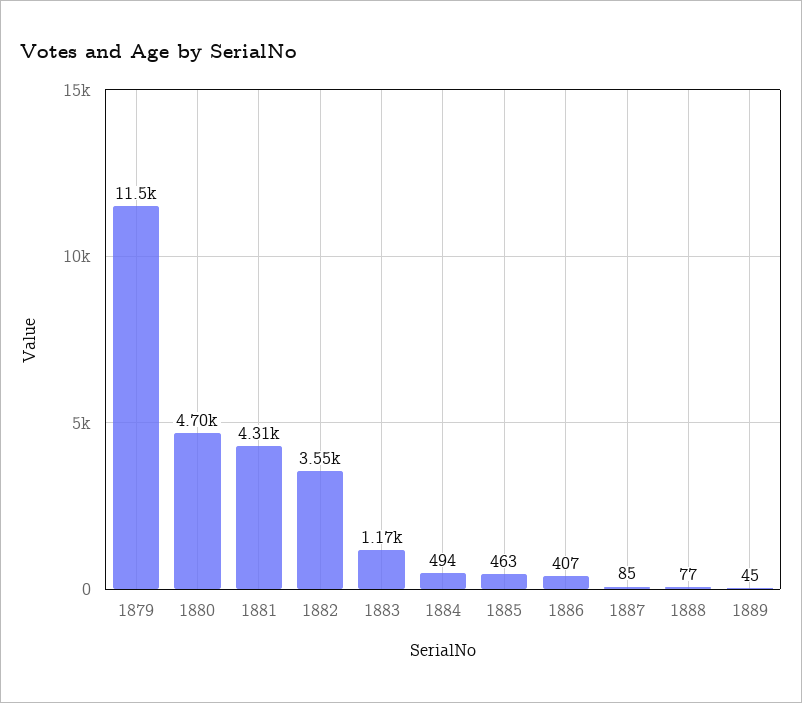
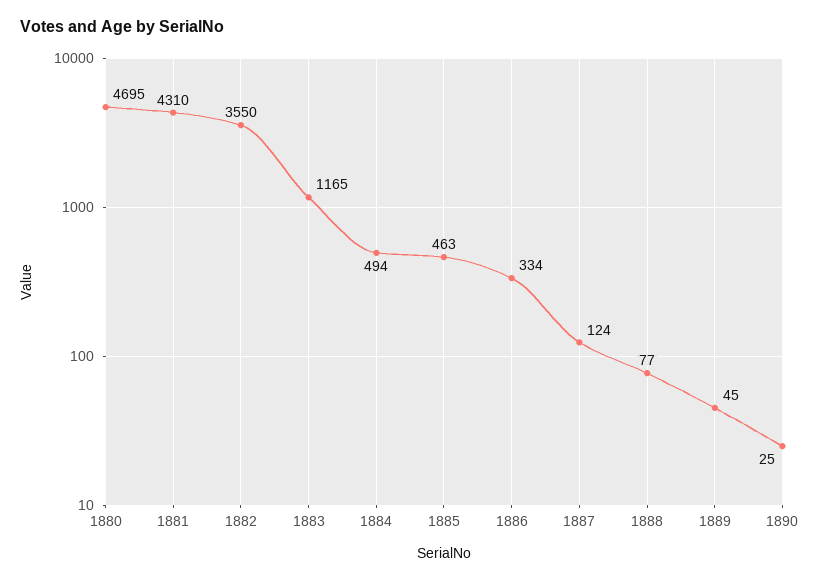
1879: 11500 -> none
1886: 407 -> 334
1887: 85 -> 124
1890: none -> 25

